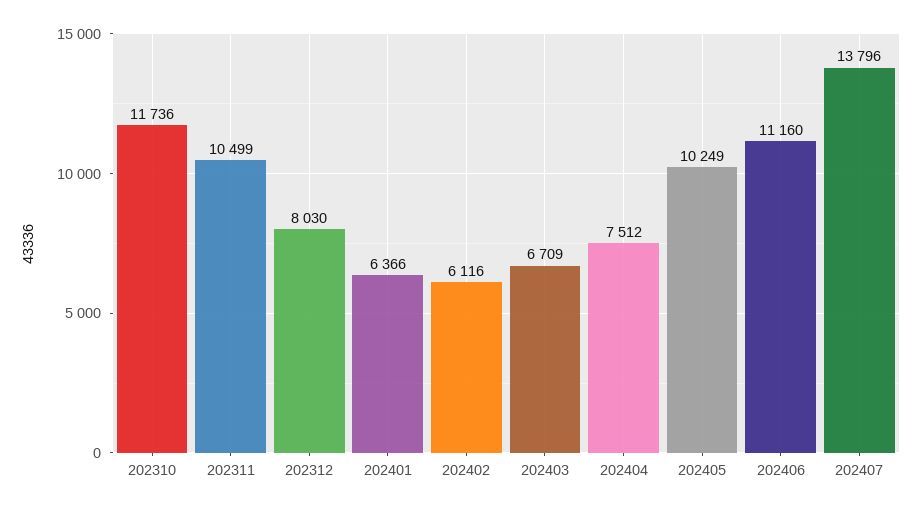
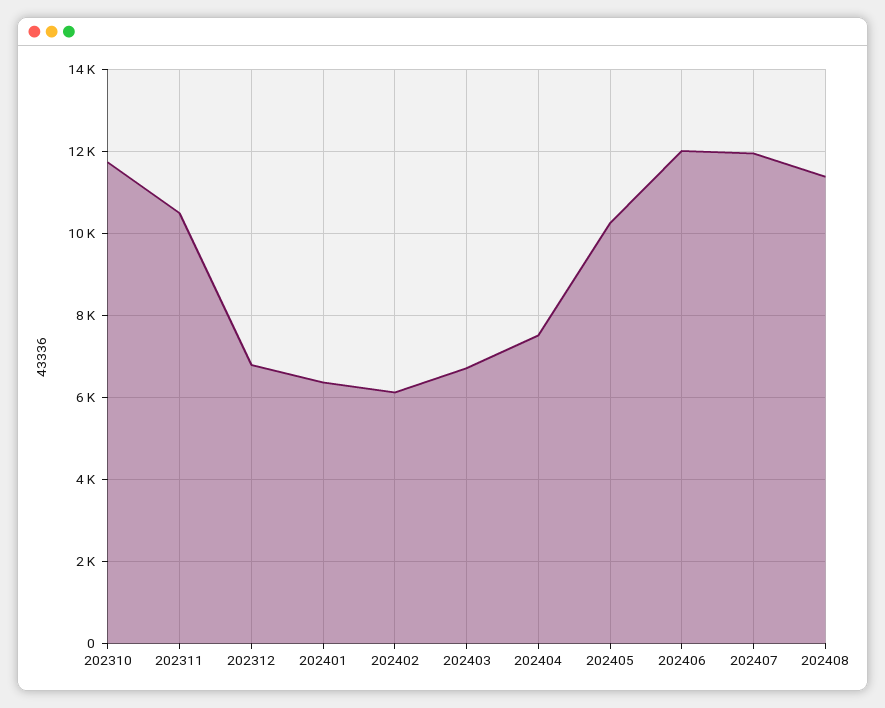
202312: 8030 -> 6800
202406: 11160 -> 12000
202407: 13796 -> 12000
202408: none -> 11400

